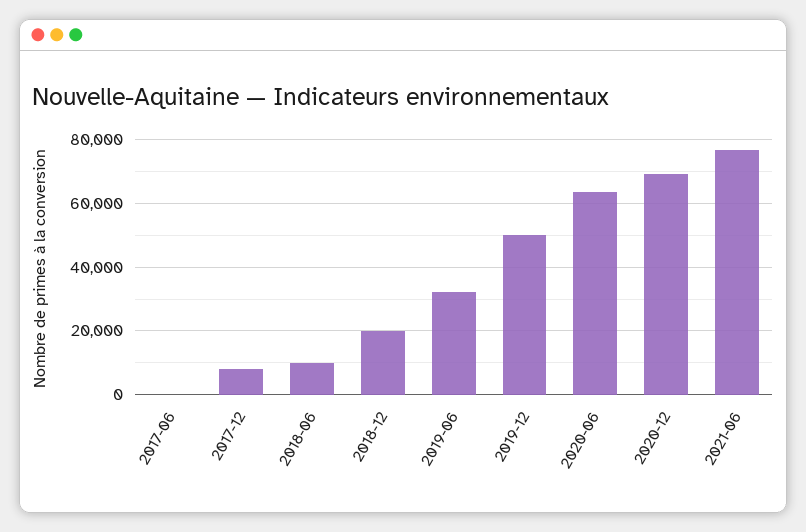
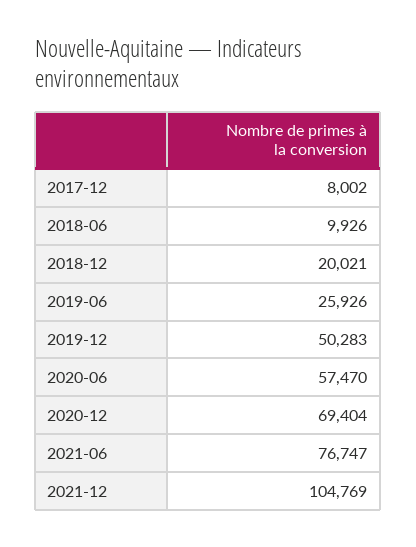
2017-06: 0 -> none
2019-06: 32000 -> 25926
2020-06: 64000 -> 57470
2021-12: none -> 104769

